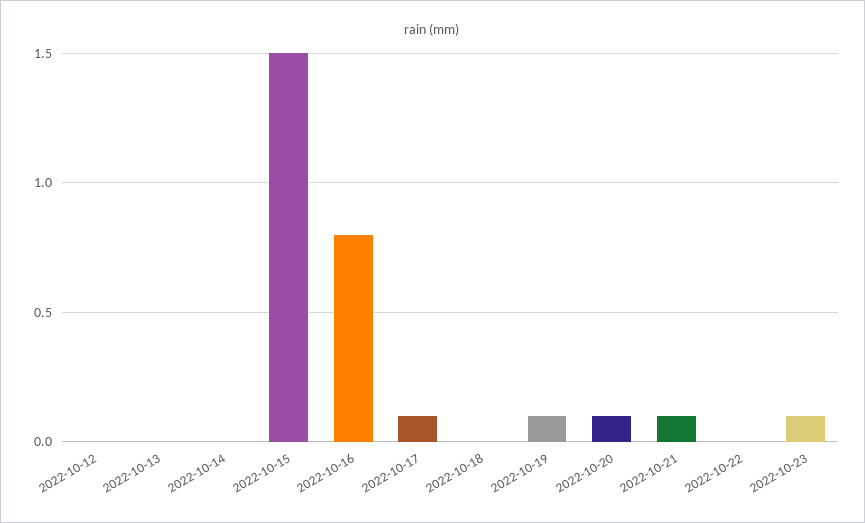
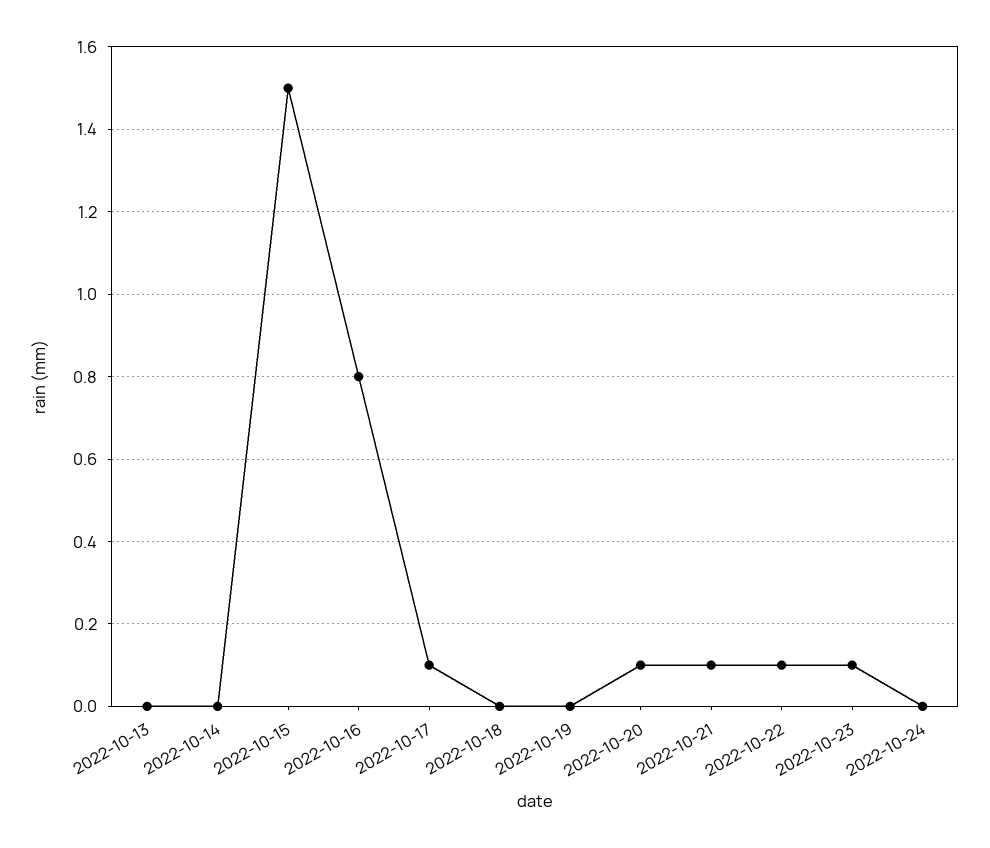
2022-10-12: 0 -> none
2022-10-19: 0.1 -> 0
2022-10-22: 0 -> 0.1
2022-10-24: none -> 0

